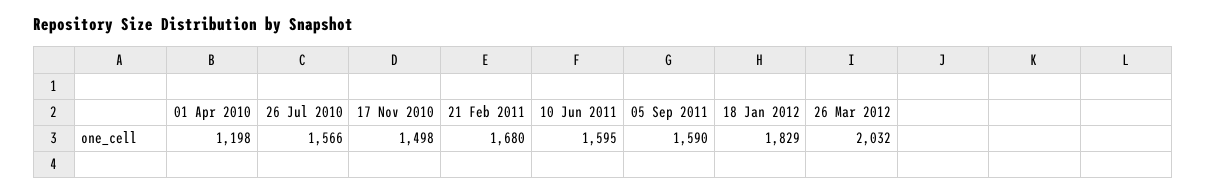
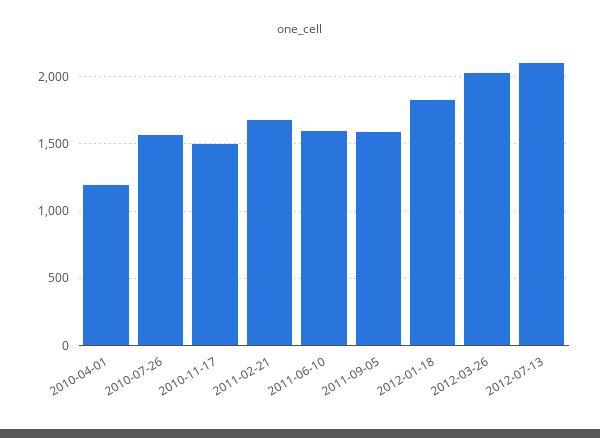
2012-07-13: none -> 2100

